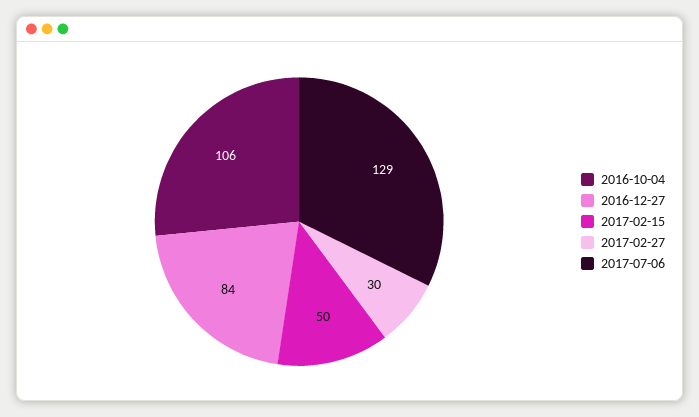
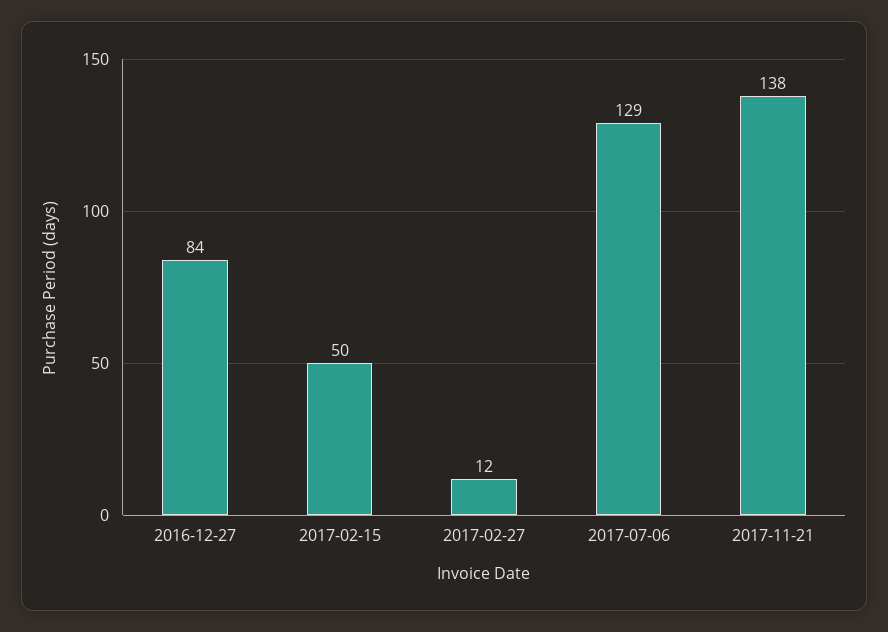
2016-10-04: 106 -> none
2017-02-27: 30 -> 12
2017-11-21: none -> 138

